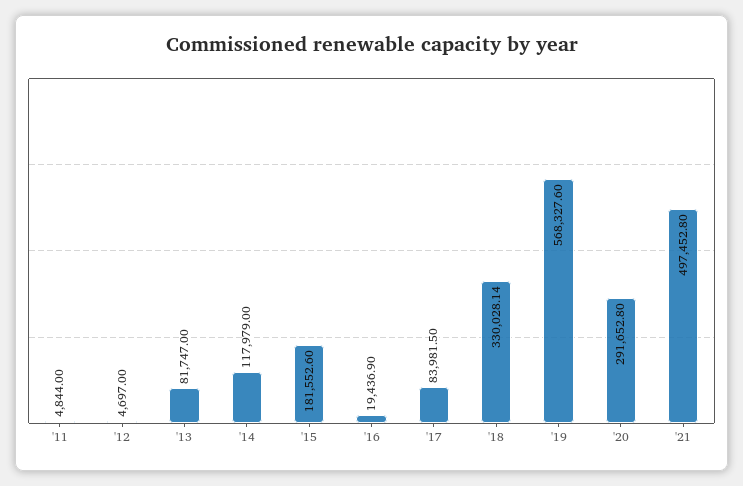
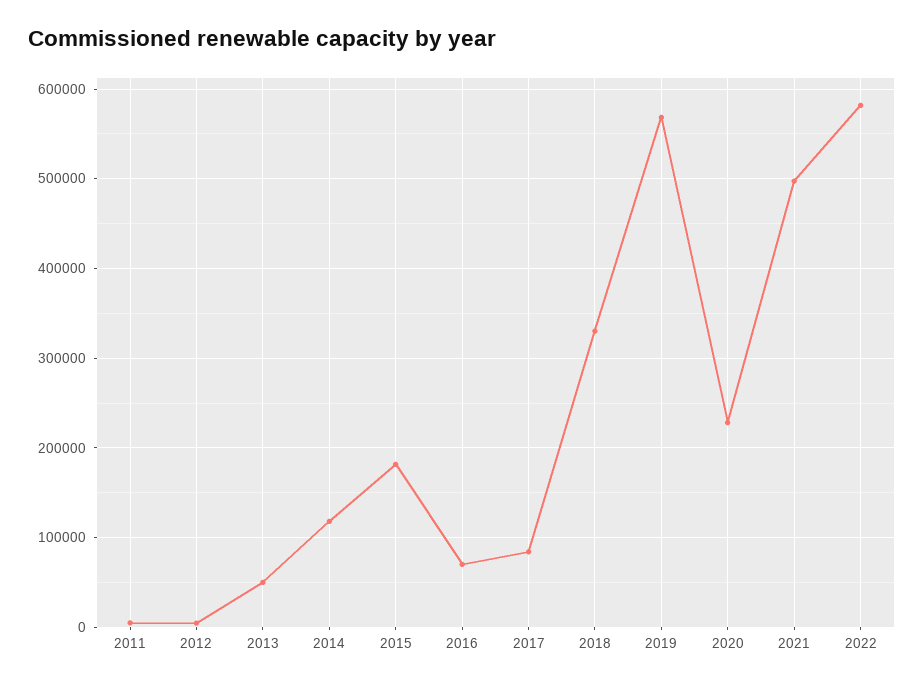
'13: 81747 -> 50000
'16: 19436.9 -> 70000
'20: 291652.8 -> 230000
2022: none -> 580000

